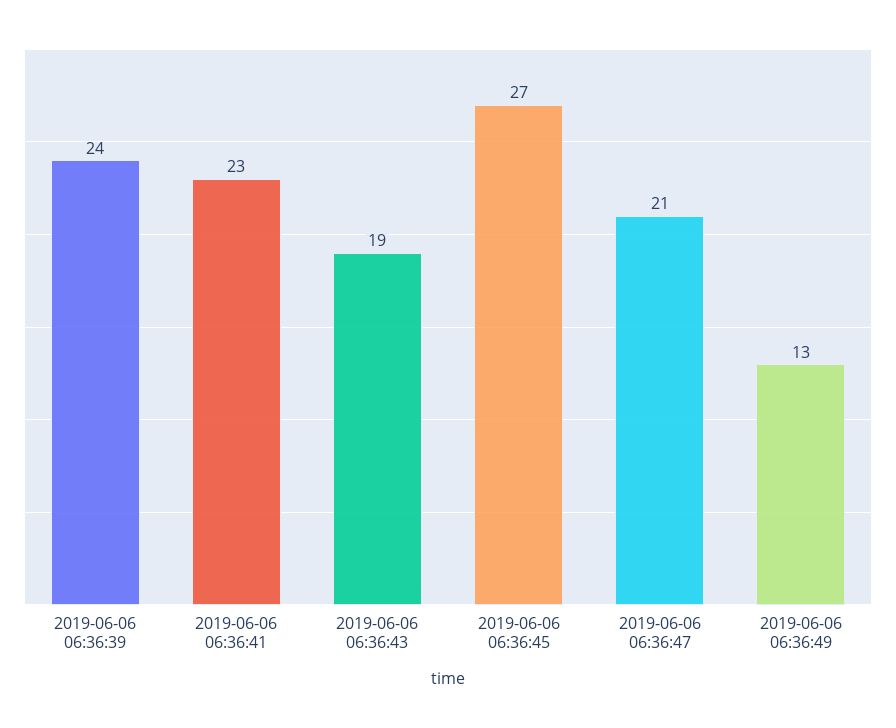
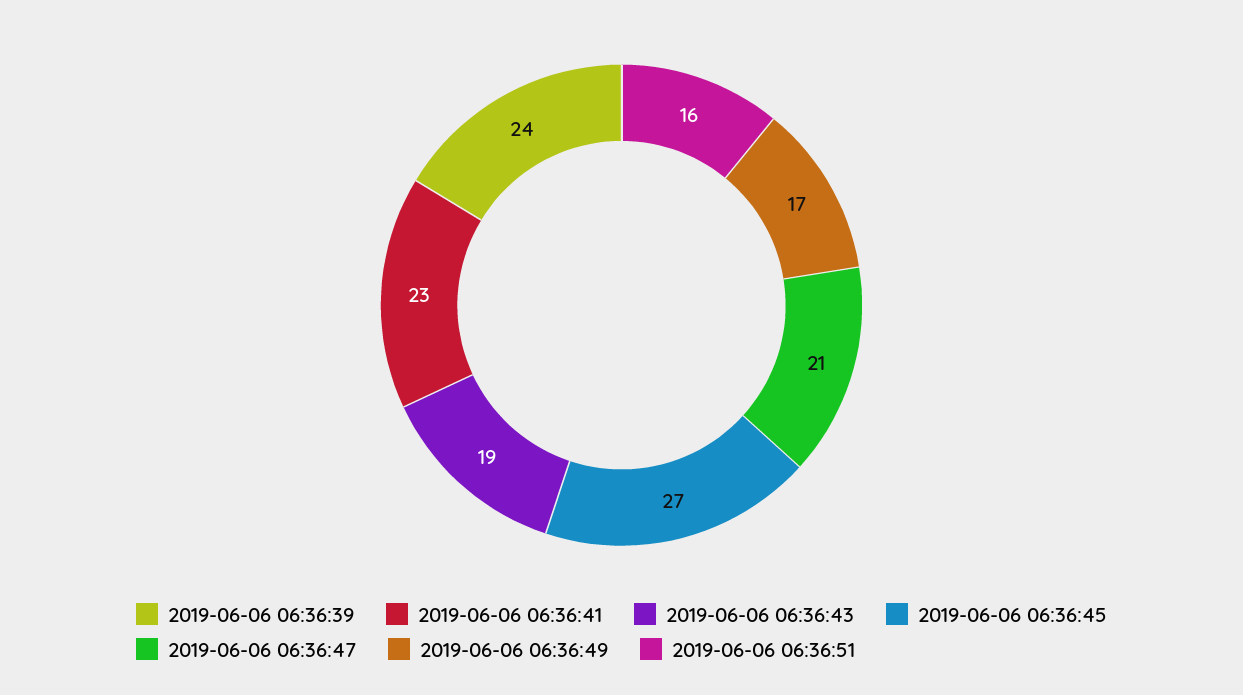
2019-06-06 06:36:49: 13 -> 17
2019-06-06 06:36:51: none -> 16

